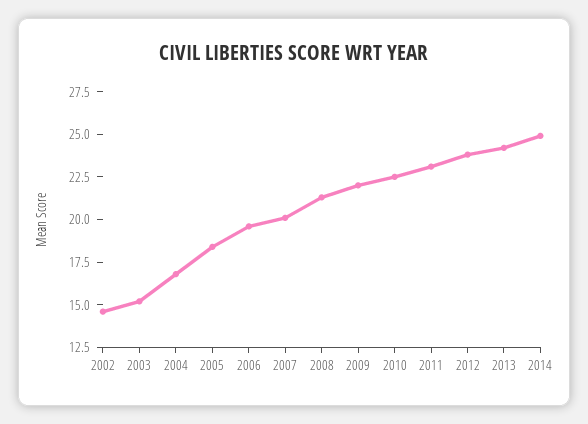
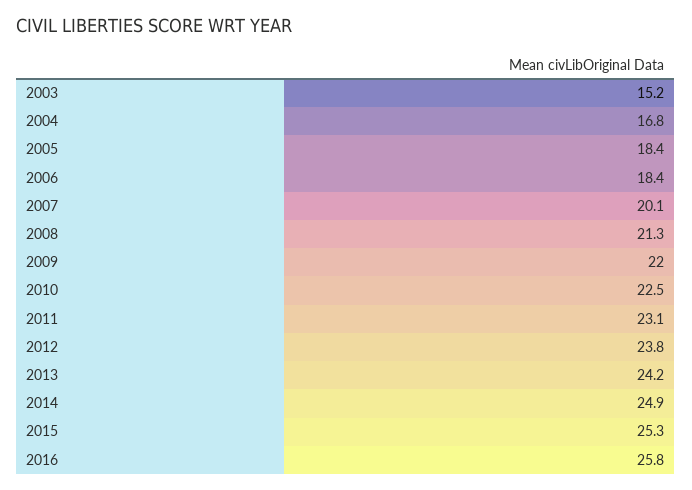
2002: 14.5 -> none
2006: 19.5 -> 18.4
2015: none -> 25.3
2016: none -> 25.8

